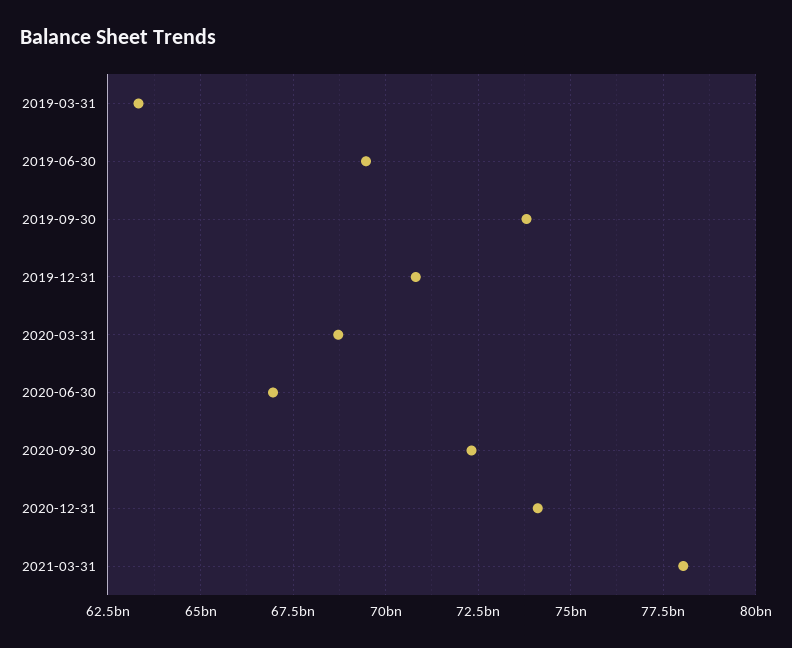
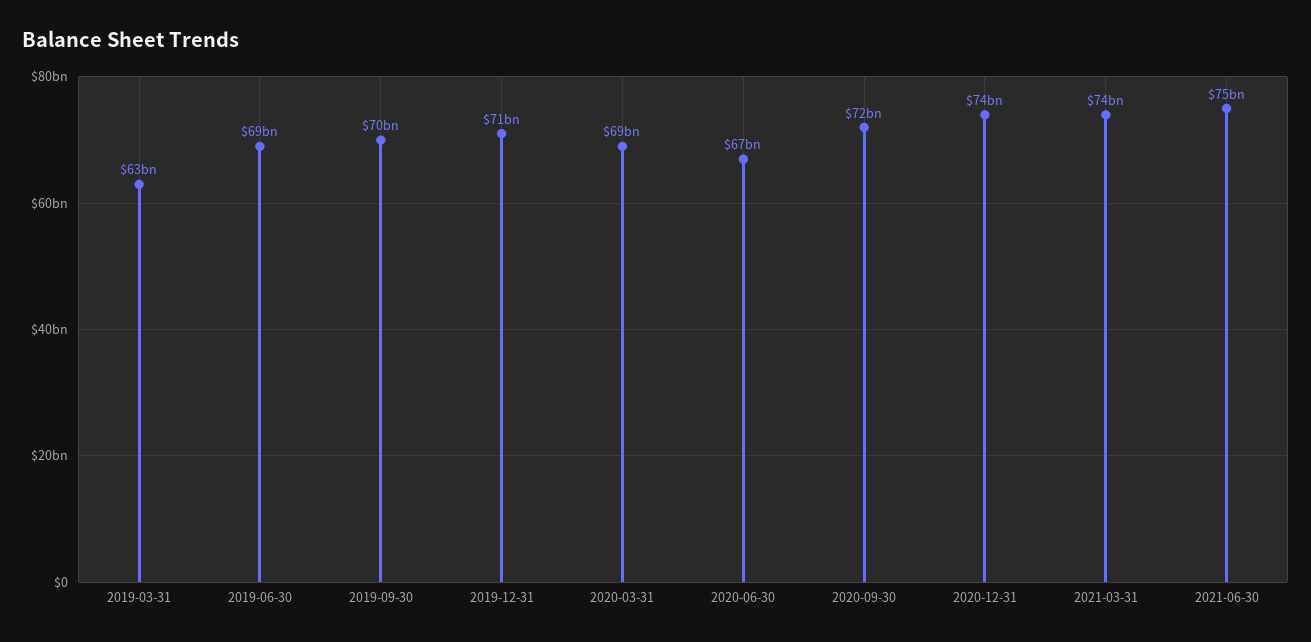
2019-09-30: 73750000000 -> 70000000000
2021-03-31: 78000000000 -> 74000000000
2021-06-30: none -> 75000000000

